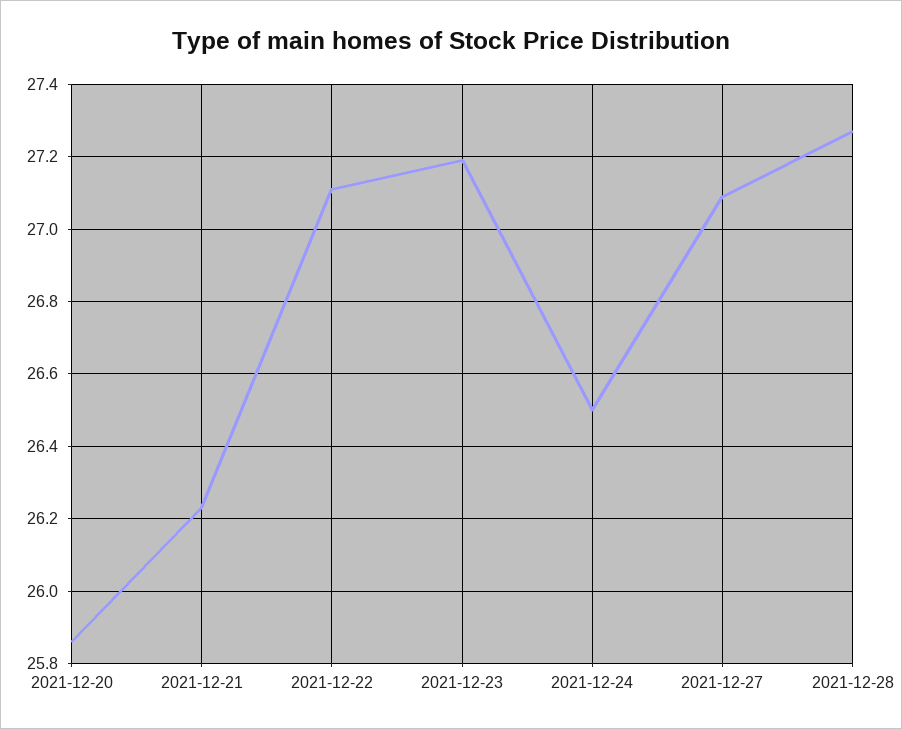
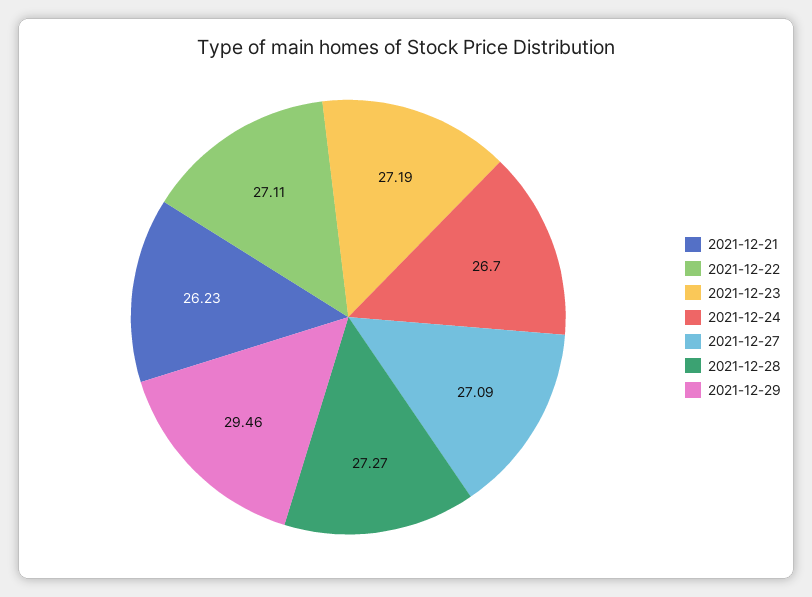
2021-12-20: 25.85 -> none
2021-12-24: 26.5 -> 26.7
2021-12-29: none -> 29.46

